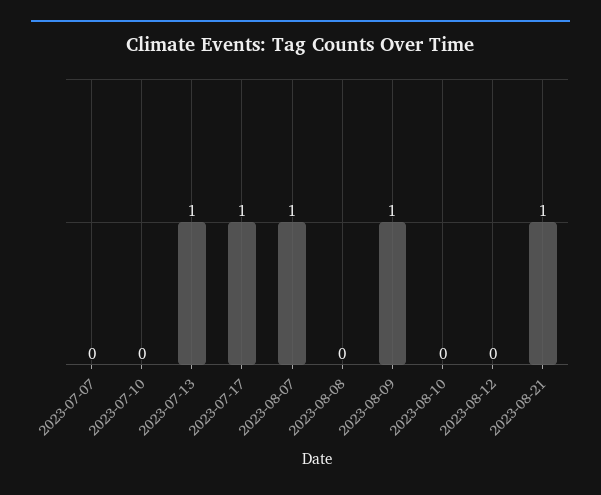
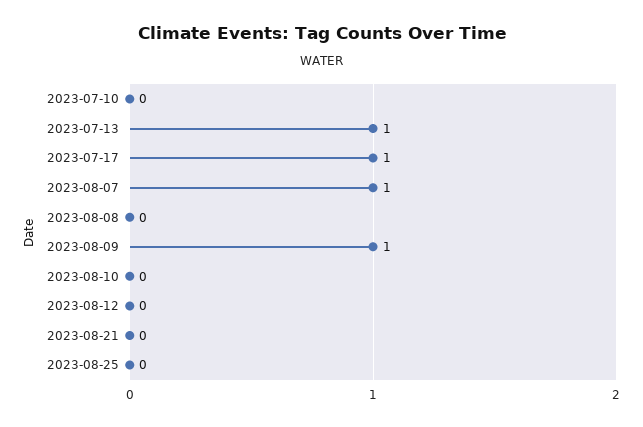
2023-07-07: 0 -> none
2023-08-21: 1 -> 0
2023-08-25: none -> 0

